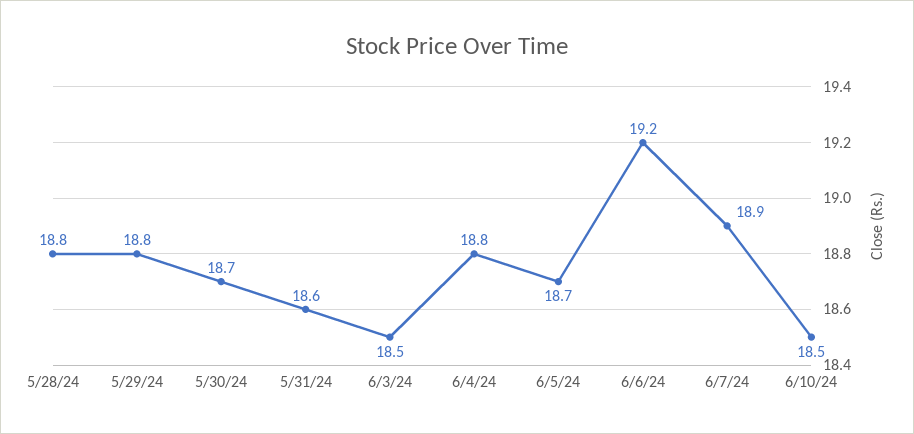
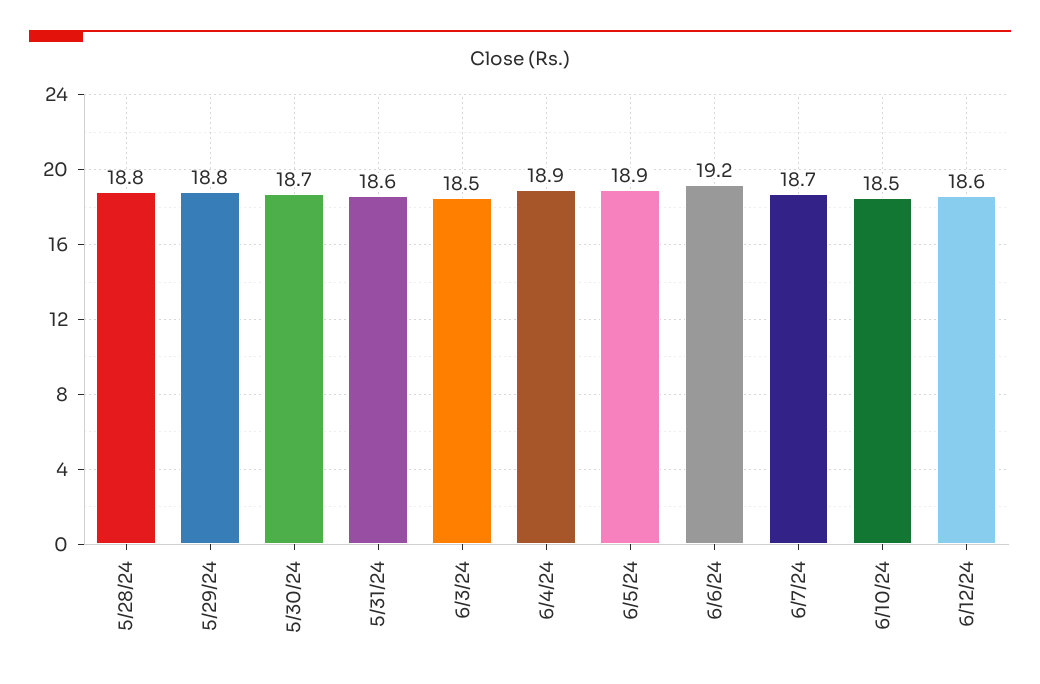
6/4/24: 18.8 -> 18.9
6/5/24: 18.7 -> 18.9
6/7/24: 18.9 -> 18.7
6/12/24: none -> 18.6

